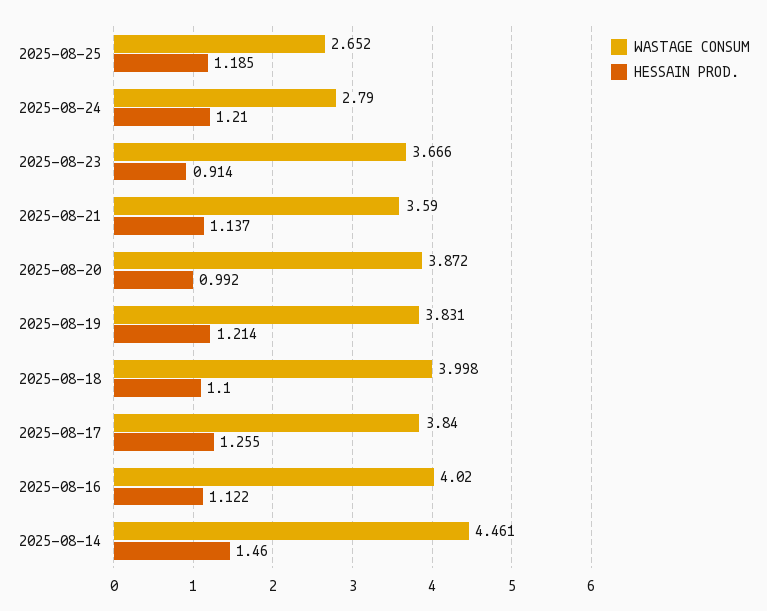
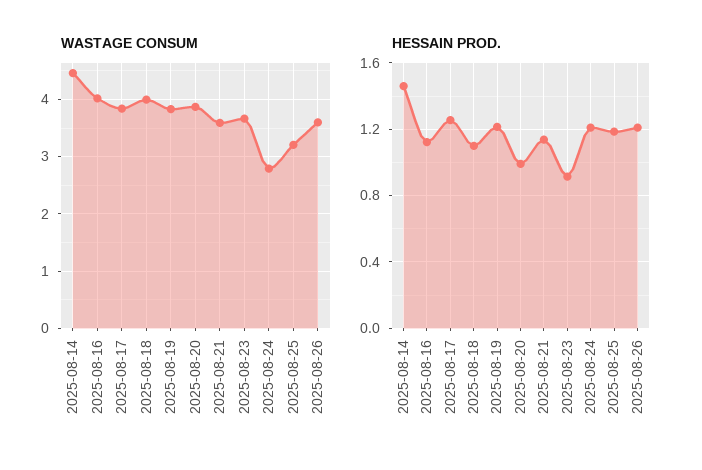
WASTAGE CONSUM, 2025-08-25: 2.652 -> 3.2
WASTAGE CONSUM, 2025-08-26: none -> 3.6
HESSAIN PROD., 2025-08-26: none -> 1.2

